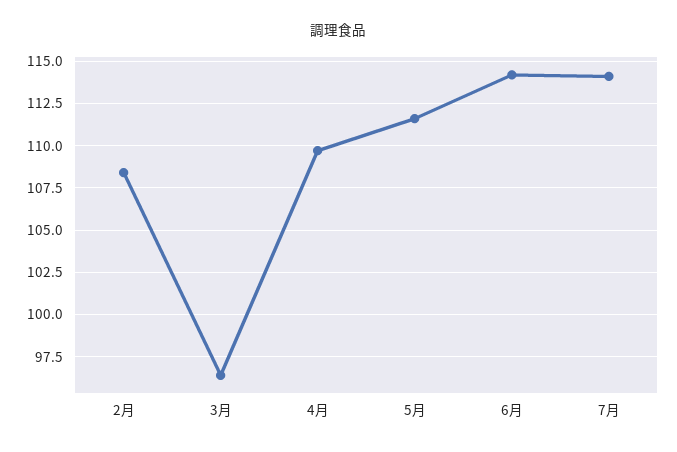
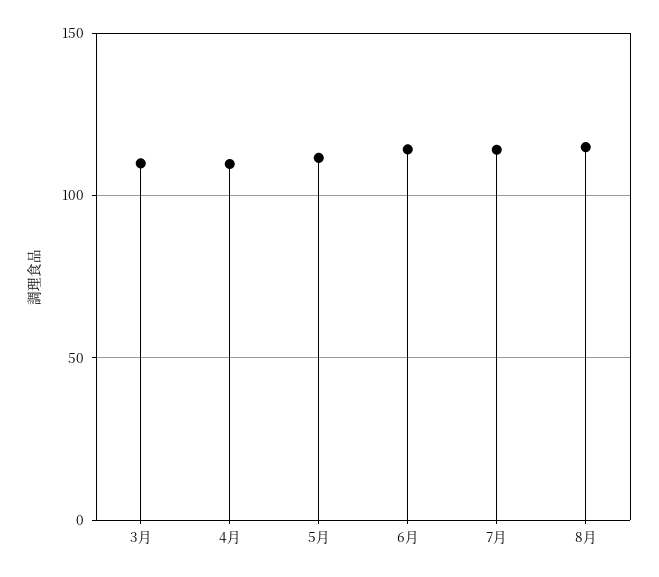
2月: 108.5 -> none
3月: 96.5 -> 110
8月: none -> 115

